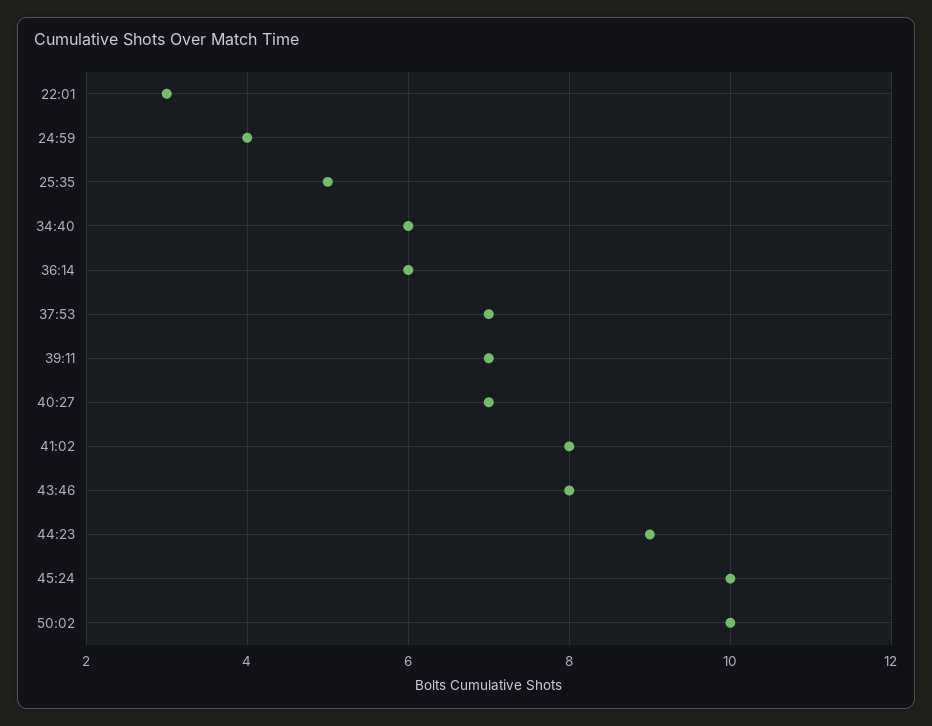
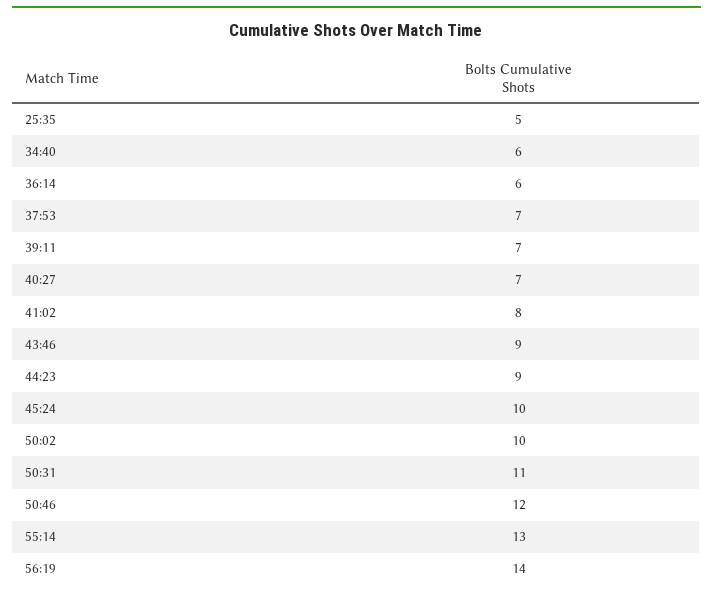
22:01: 3 -> none
24:59: 4 -> none
43:46: 8 -> 9
50:31: none -> 11
50:46: none -> 12
55:14: none -> 13
56:19: none -> 14

